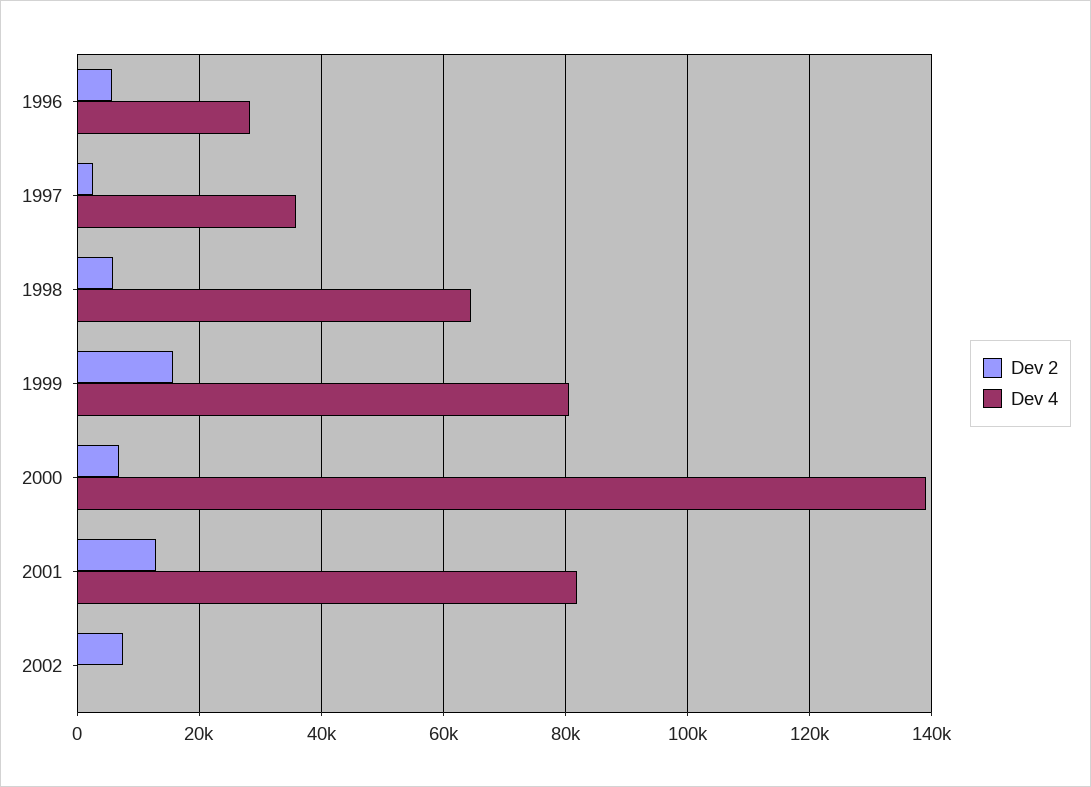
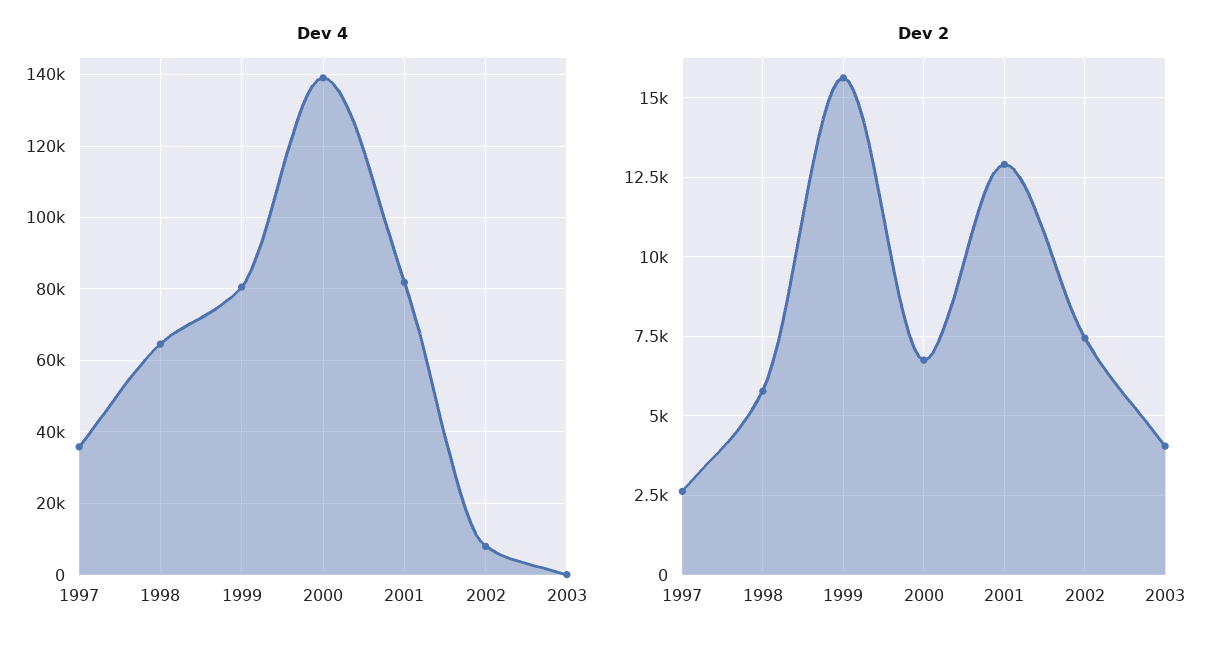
Dev 2, 1996: 6000 -> none
Dev 4, 1996: 28000 -> none
Dev 4, 2002: 0 -> 8000
Dev 4, 2003: none -> 0
Dev 2, 2003: none -> 4000

